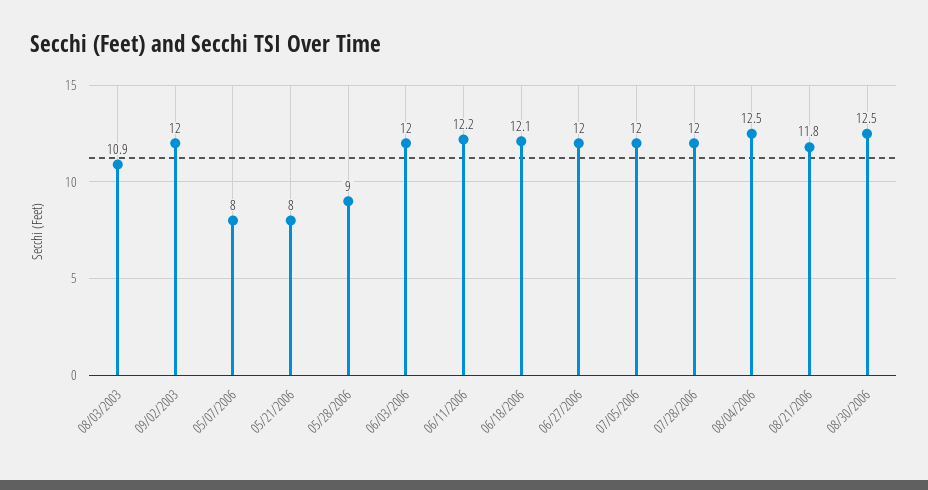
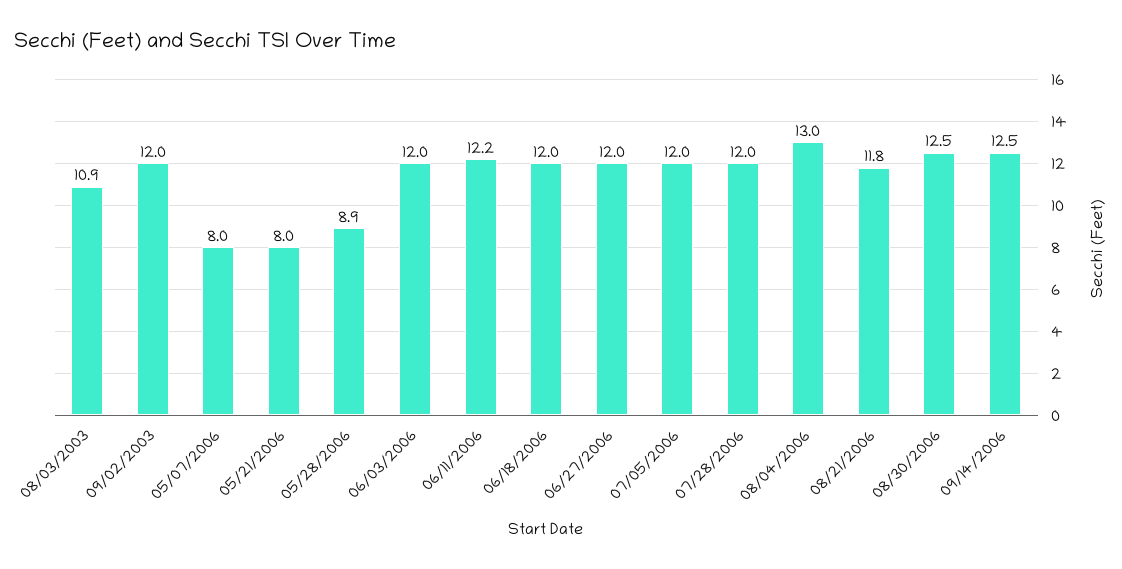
05/28/2006: 9 -> 8.9
06/18/2006: 12.1 -> 12
08/04/2006: 12.5 -> 13
09/14/2006: none -> 12.5

